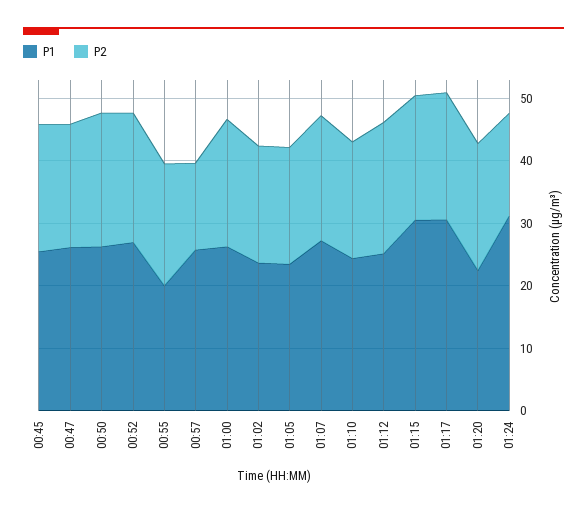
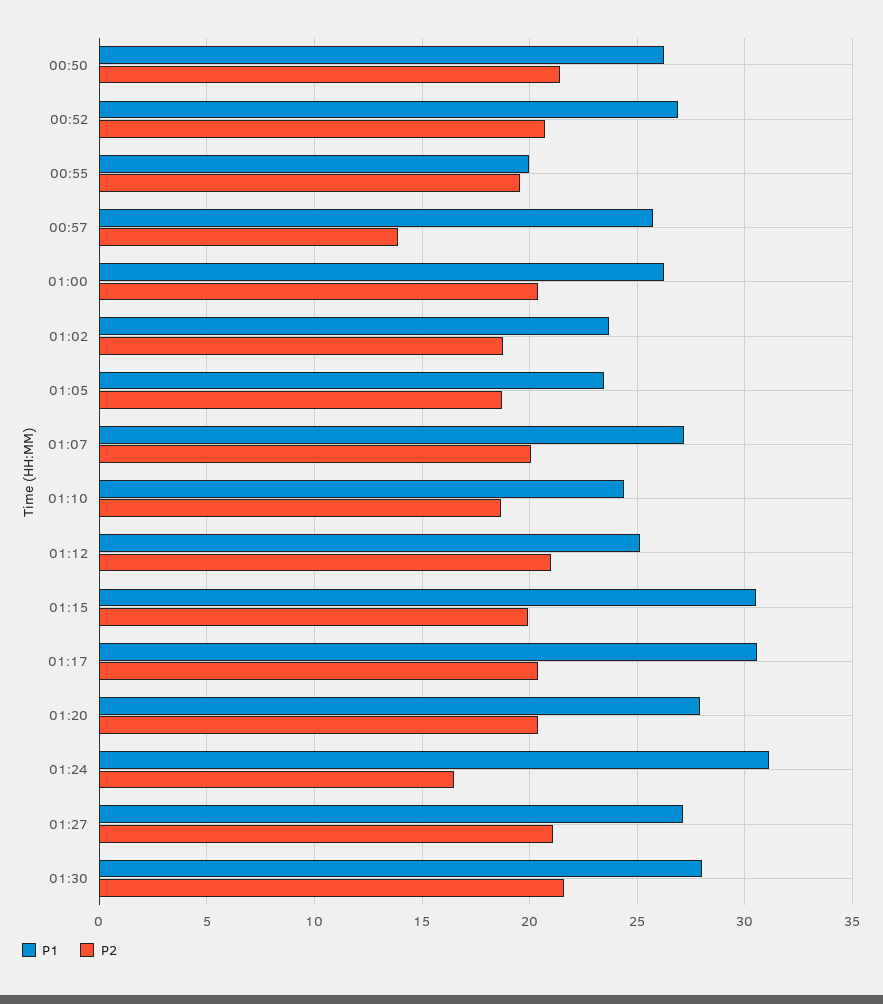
P1, 00:45: 26 -> none
P2, 00:45: 20 -> none
P1, 00:47: 26 -> none
P2, 00:47: 20 -> none
P1, 01:20: 22 -> 28
P1, 01:27: none -> 27
P2, 01:27: none -> 21
P1, 01:30: none -> 28
P2, 01:30: none -> 21.5

